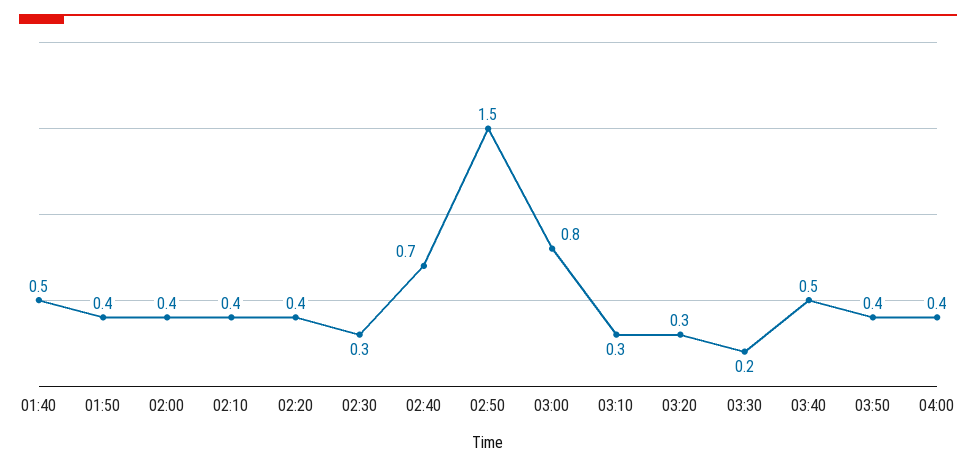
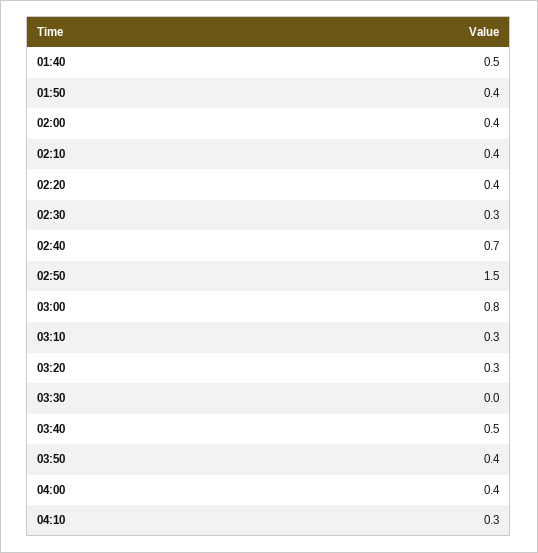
03:30: 0.2 -> 0
04:10: none -> 0.3

